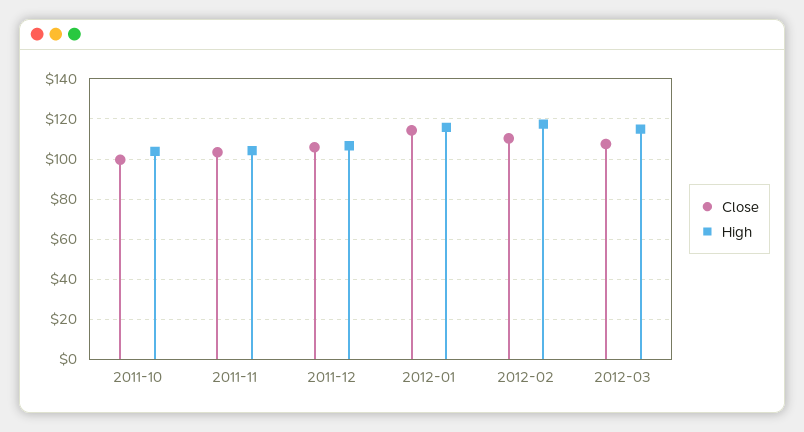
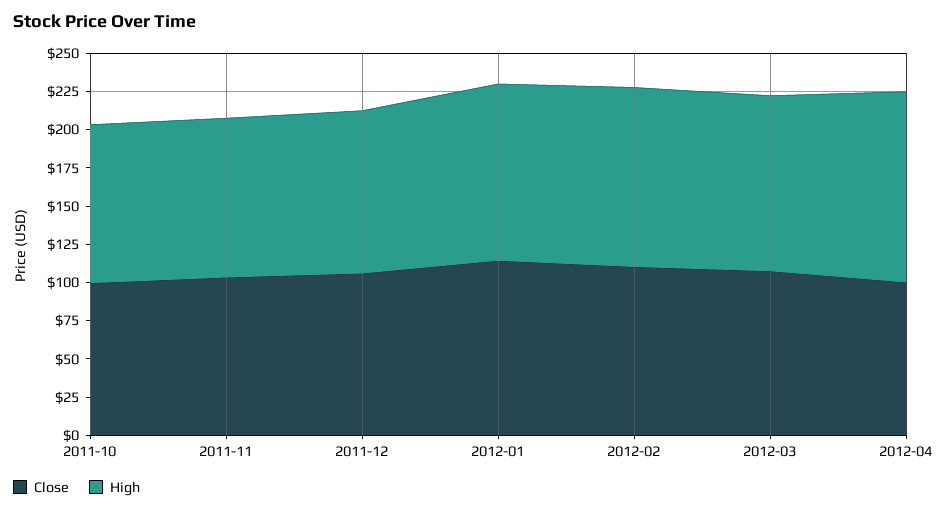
Close, 2012-04: none -> 100
High, 2012-04: none -> 125

